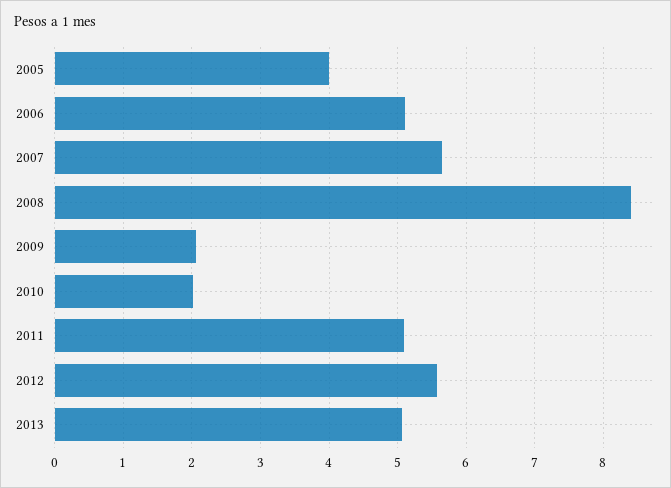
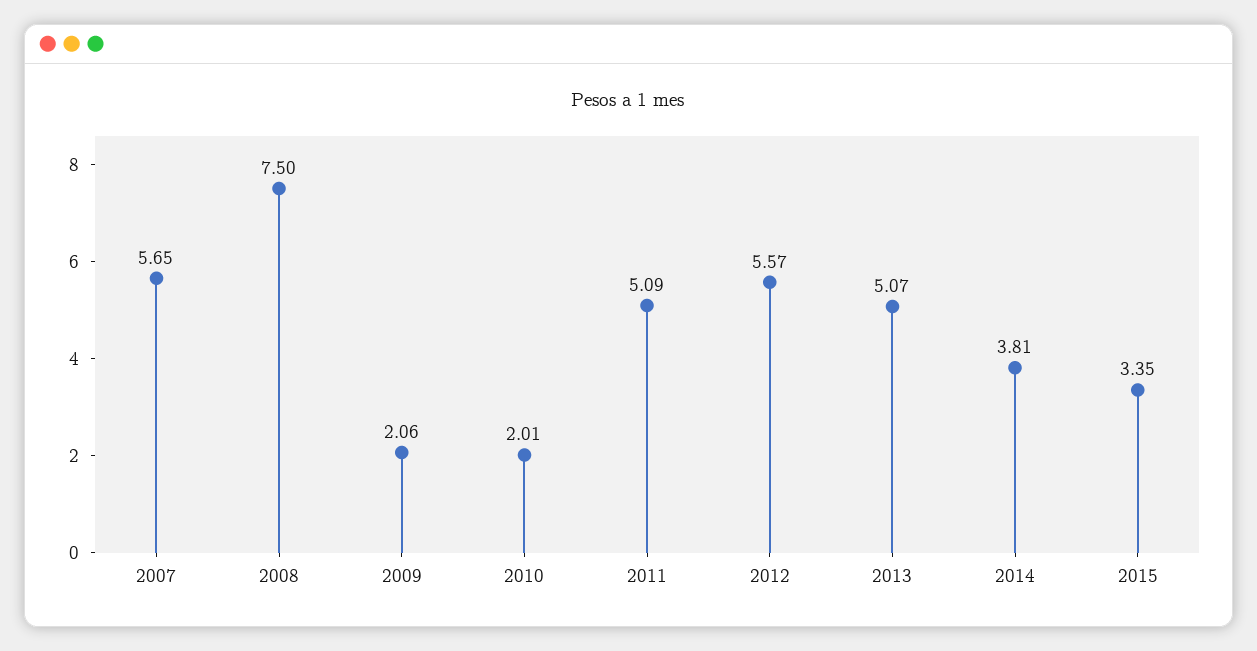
2005: 4 -> none
2006: 5.1 -> none
2008: 8.4 -> 7.5
2014: none -> 3.81
2015: none -> 3.35

